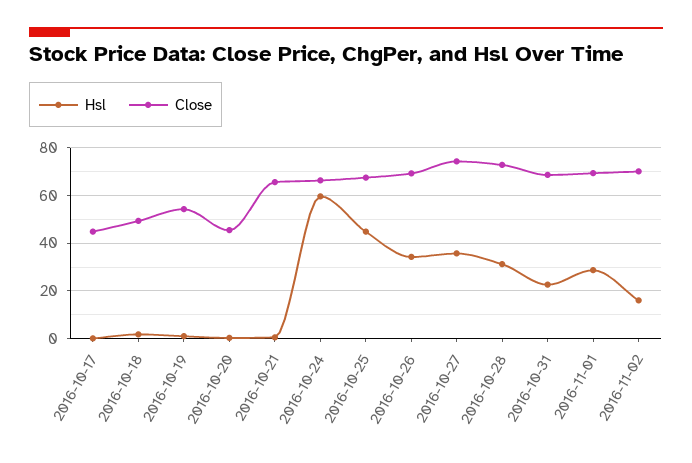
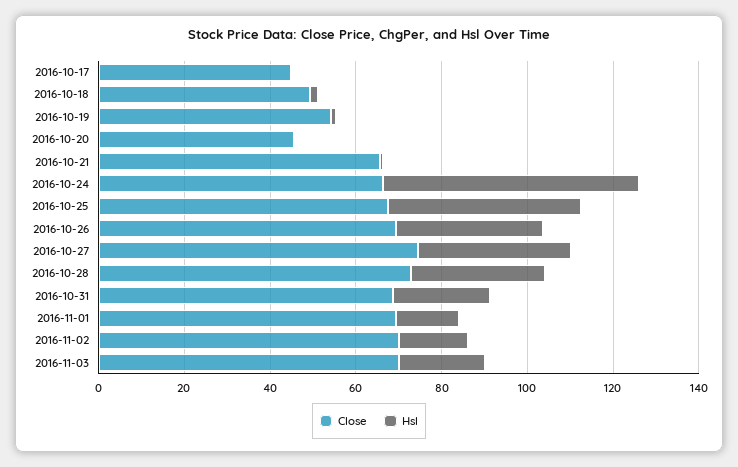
Hsl, 2016-11-01: 30 -> 15
Close, 2016-11-03: none -> 70
Hsl, 2016-11-03: none -> 20

